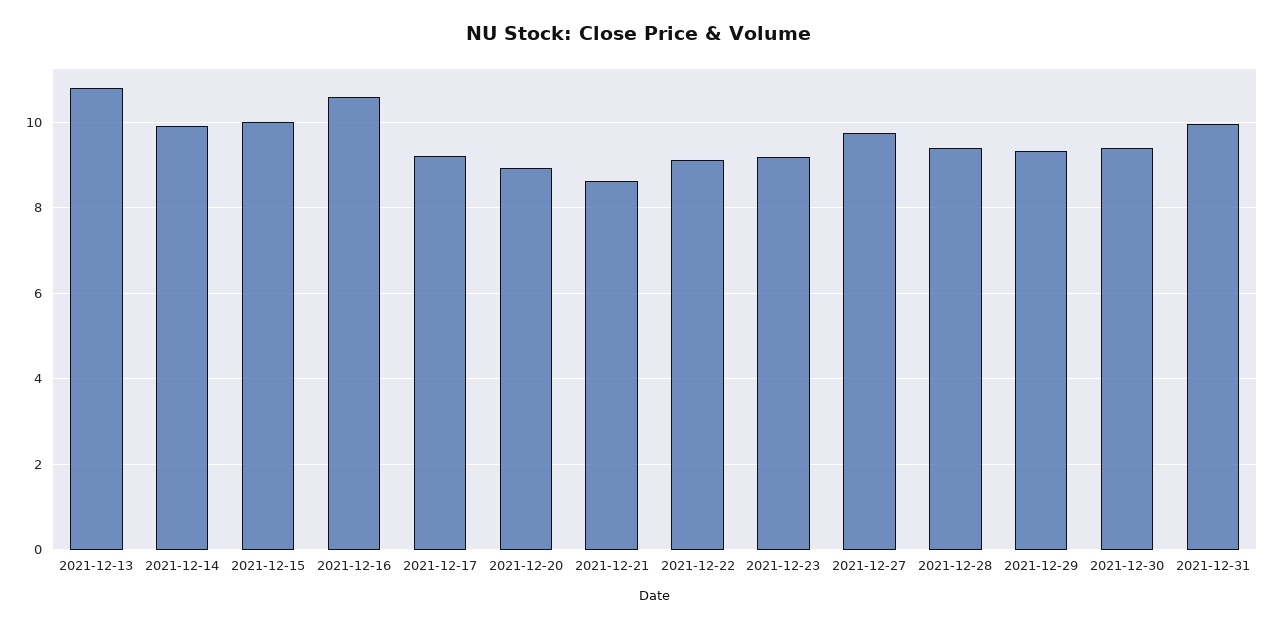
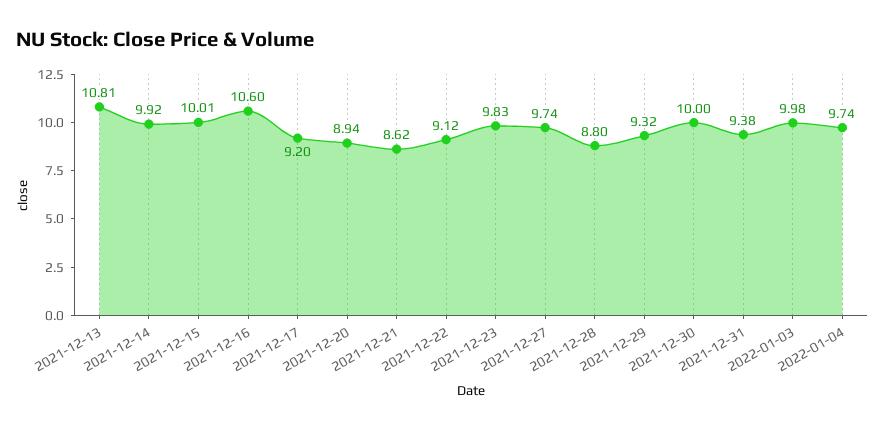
2021-12-23: 9.2 -> 9.83
2021-12-28: 9.4 -> 8.8
2021-12-30: 9.4 -> 10
2021-12-31: 10 -> 9.38
2022-01-03: none -> 9.98
2022-01-04: none -> 9.74

